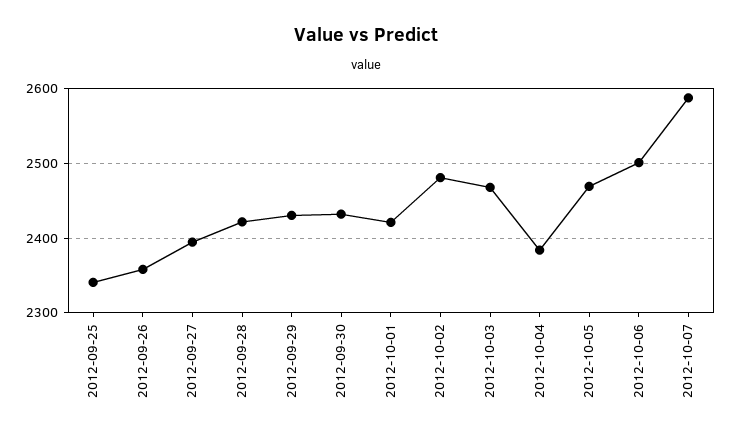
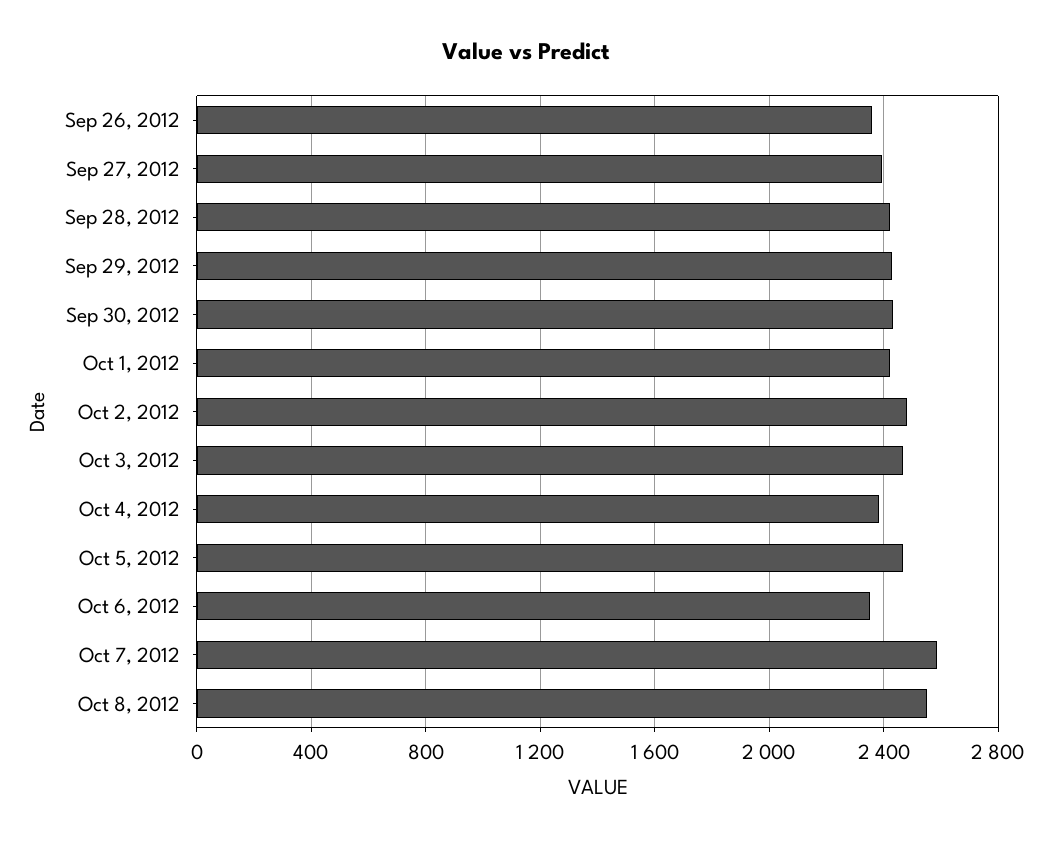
2012-09-25: 2340 -> none
2012-10-06: 2500 -> 2350
Oct 8, 2012: none -> 2550

